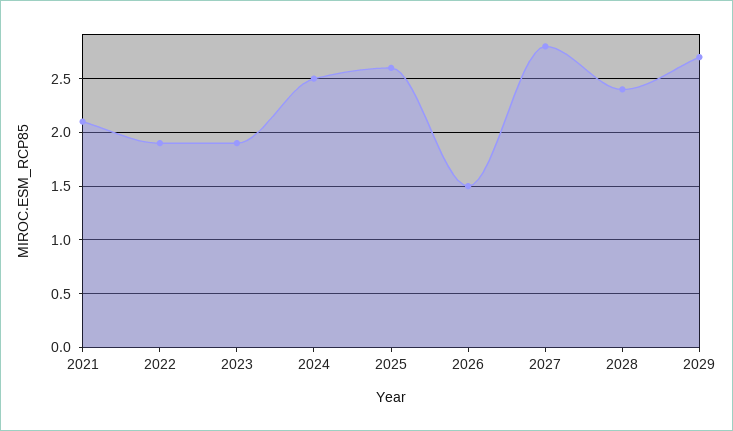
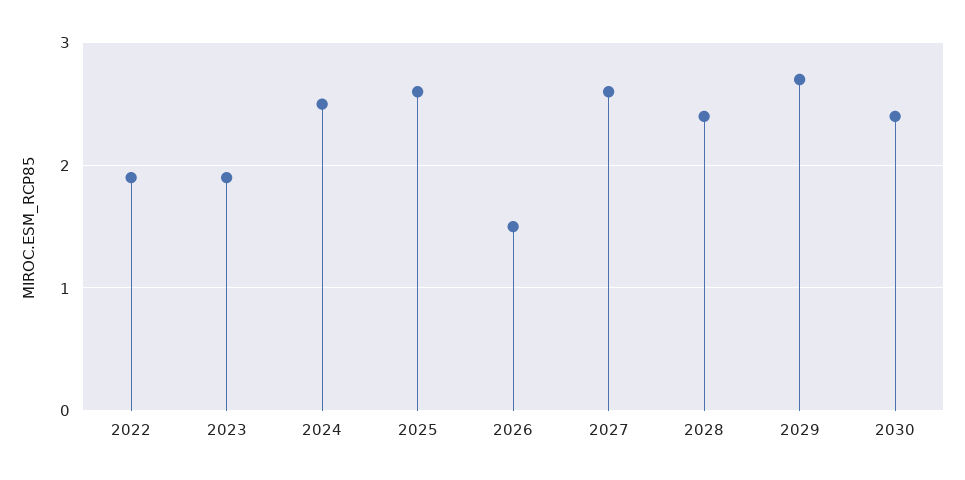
2021: 2.1 -> none
2027: 2.8 -> 2.6
2030: none -> 2.4

